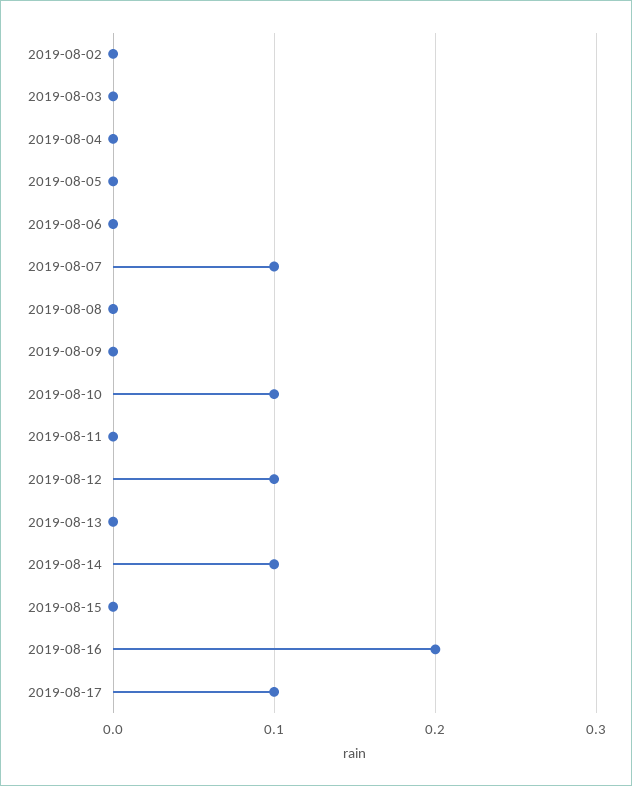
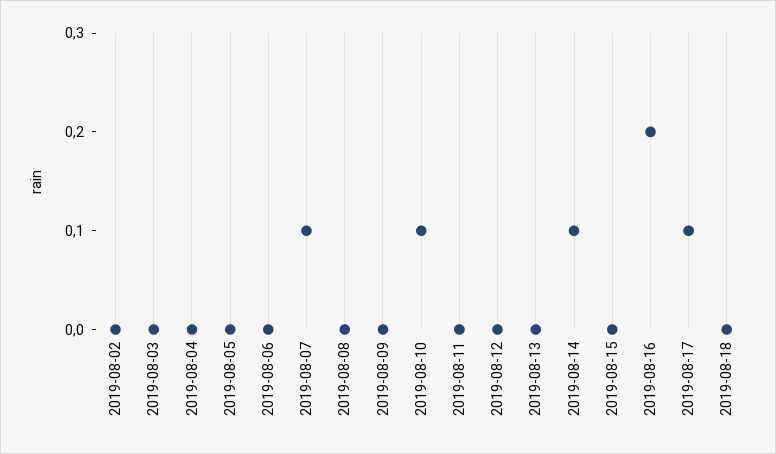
2019-08-12: 0.1 -> 0
2019-08-18: none -> 0

